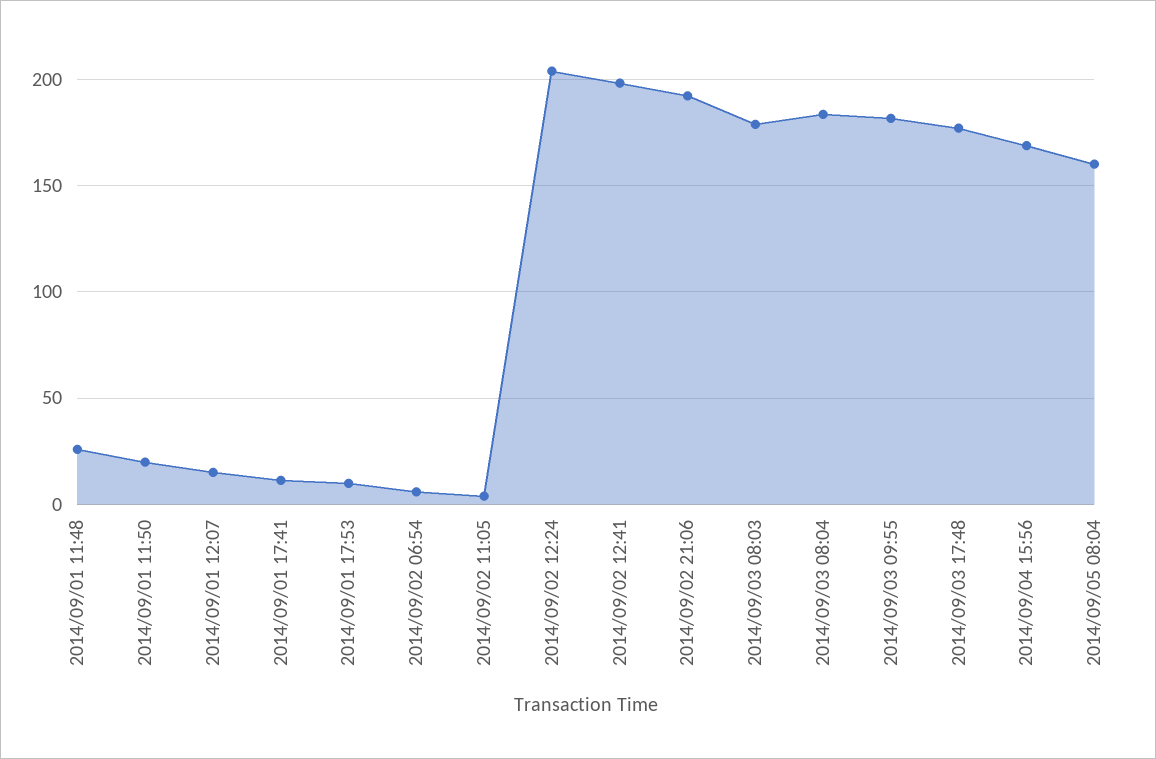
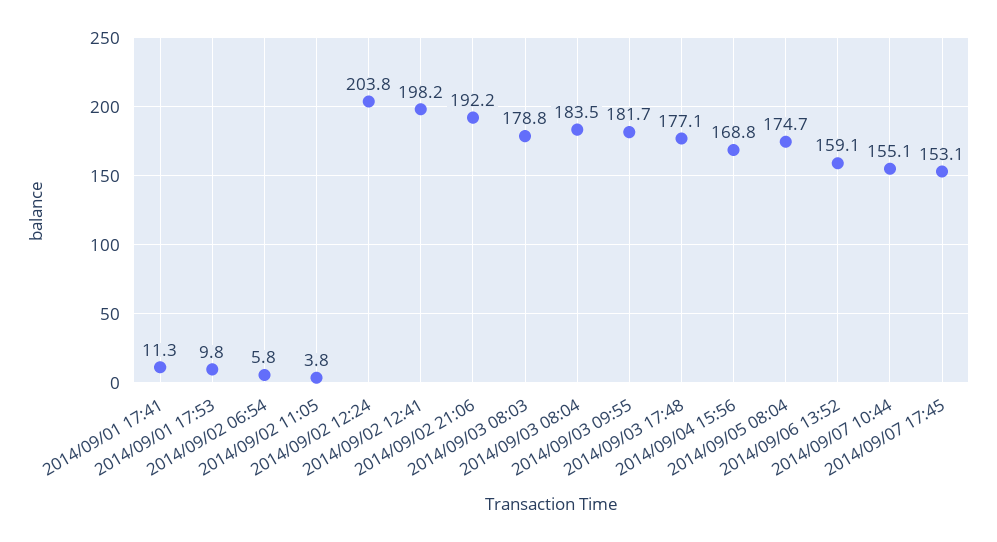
2014/09/01 11:48: 25 -> none
2014/09/01 11:50: 20 -> none
2014/09/01 12:07: 15 -> none
2014/09/05 08:04: 160 -> 174.7
2014/09/06 13:52: none -> 159.1
2014/09/07 10:44: none -> 155.1
2014/09/07 17:45: none -> 153.1

